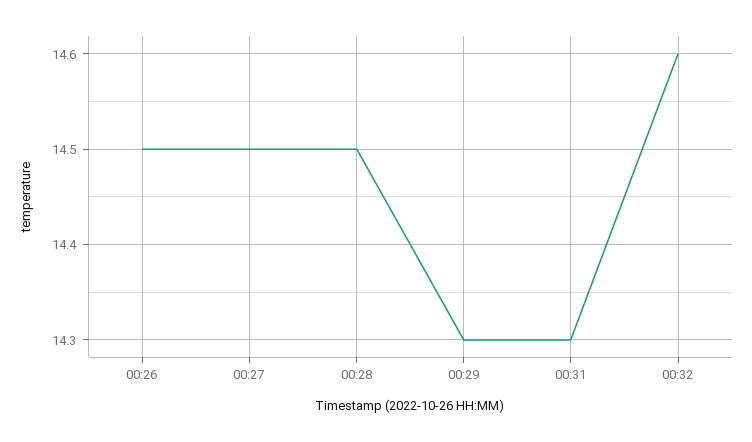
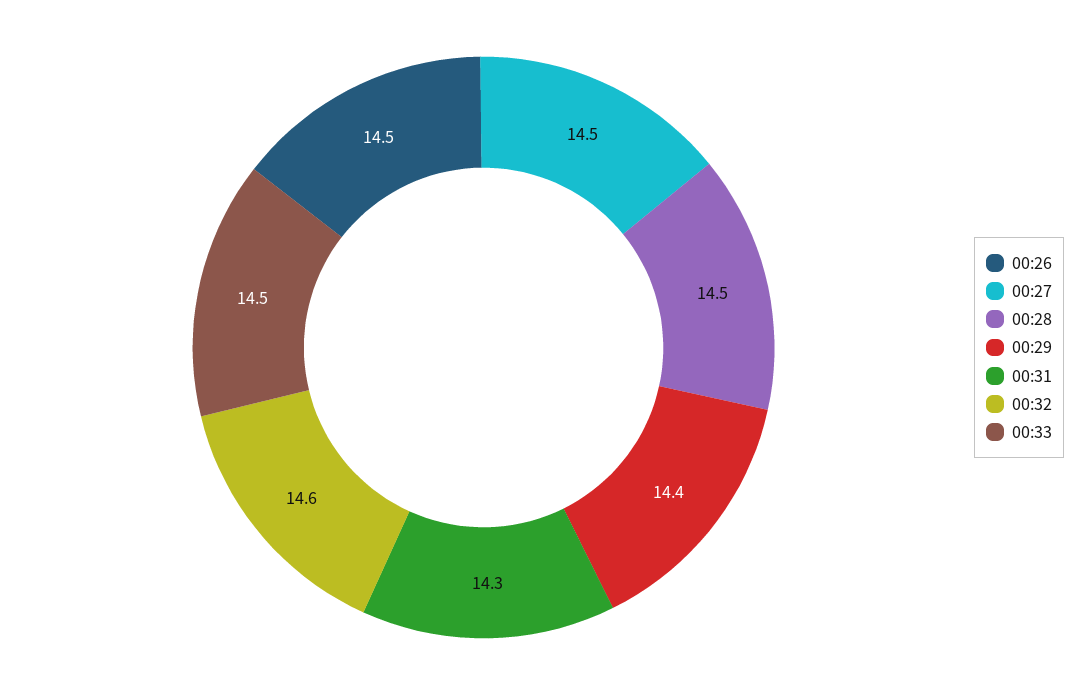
00:29: 14.3 -> 14.4
00:33: none -> 14.5

